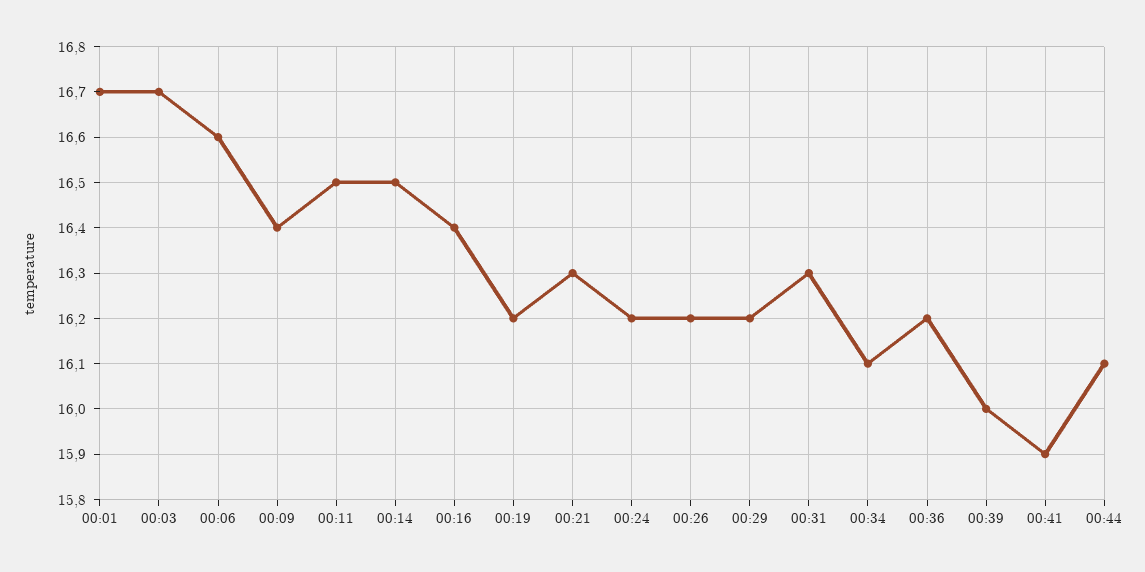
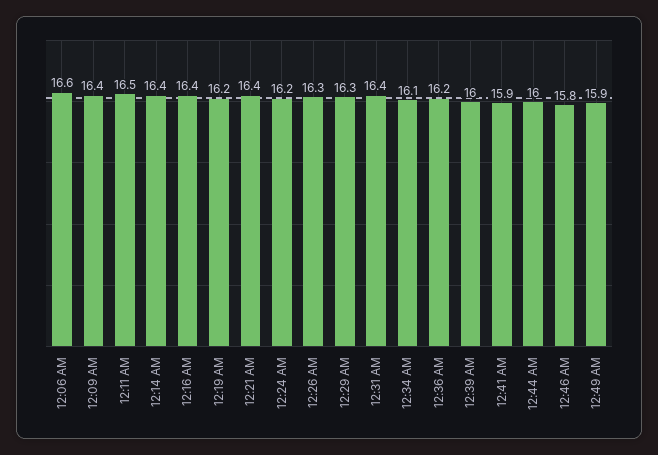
00:01: 16.7 -> none
00:03: 16.7 -> none
00:14: 16.5 -> 16.4
00:21: 16.3 -> 16.4
00:26: 16.2 -> 16.3
00:29: 16.2 -> 16.3
00:31: 16.3 -> 16.4
00:44: 16.1 -> 16
12:46 AM: none -> 15.8
12:49 AM: none -> 15.9

